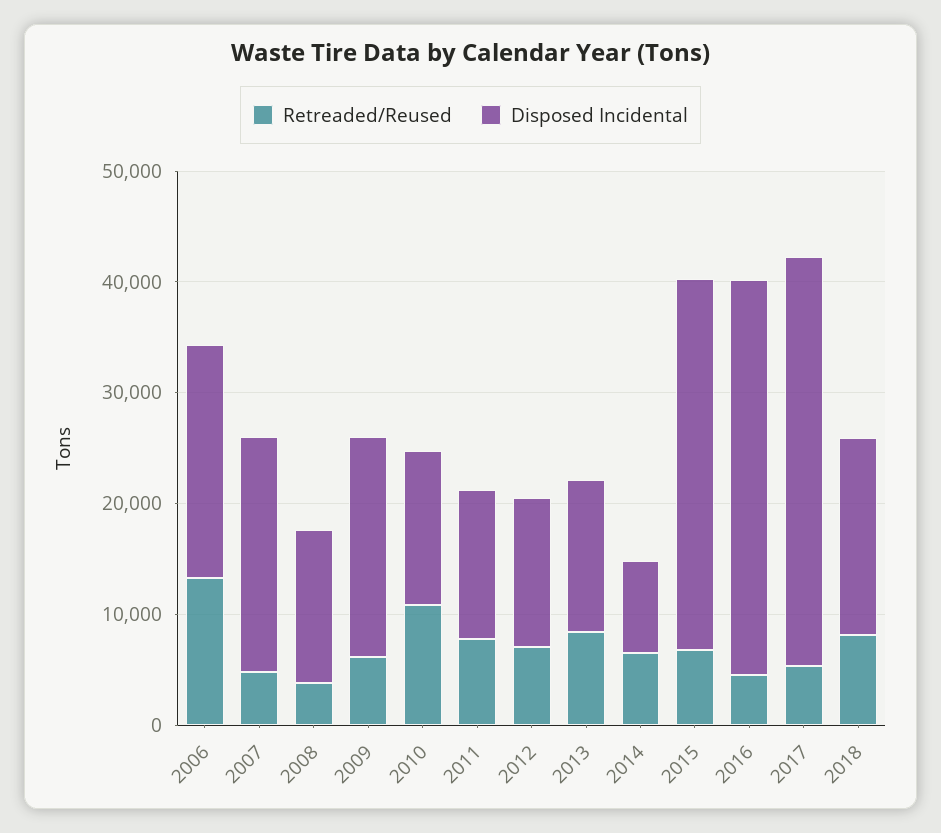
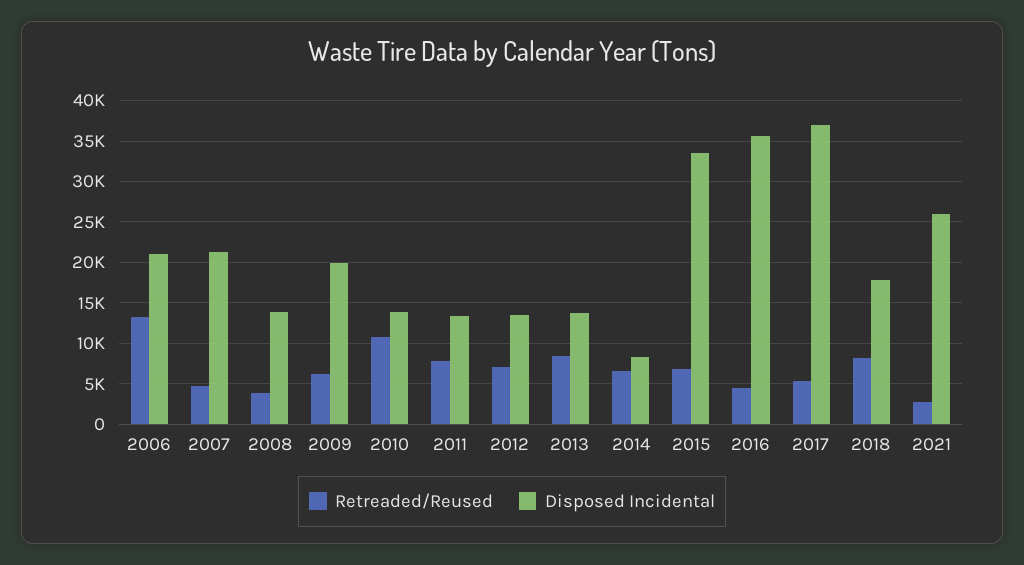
Retreaded/Reused, 2021: none -> 3000
Disposed Incidental, 2021: none -> 26000

